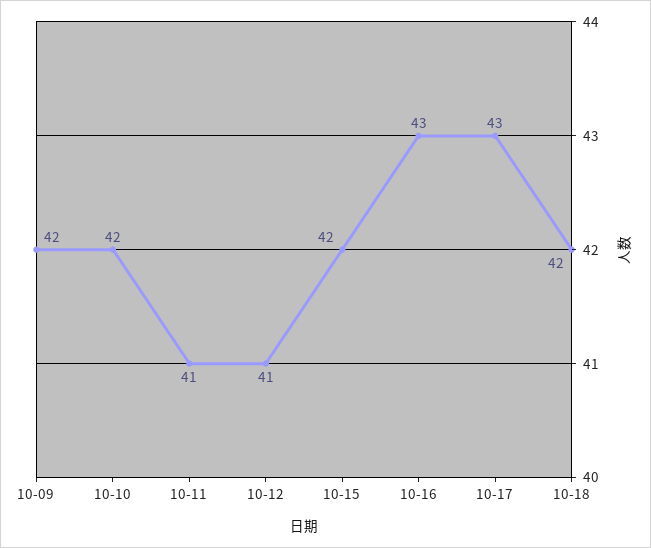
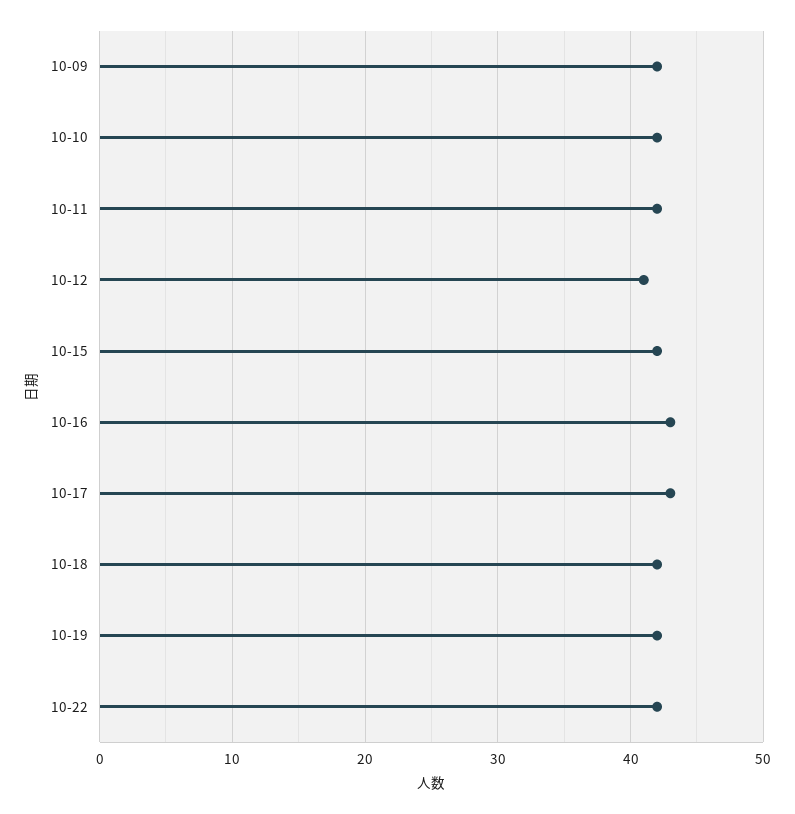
10-11: 41 -> 42
10-19: none -> 42
10-22: none -> 42

